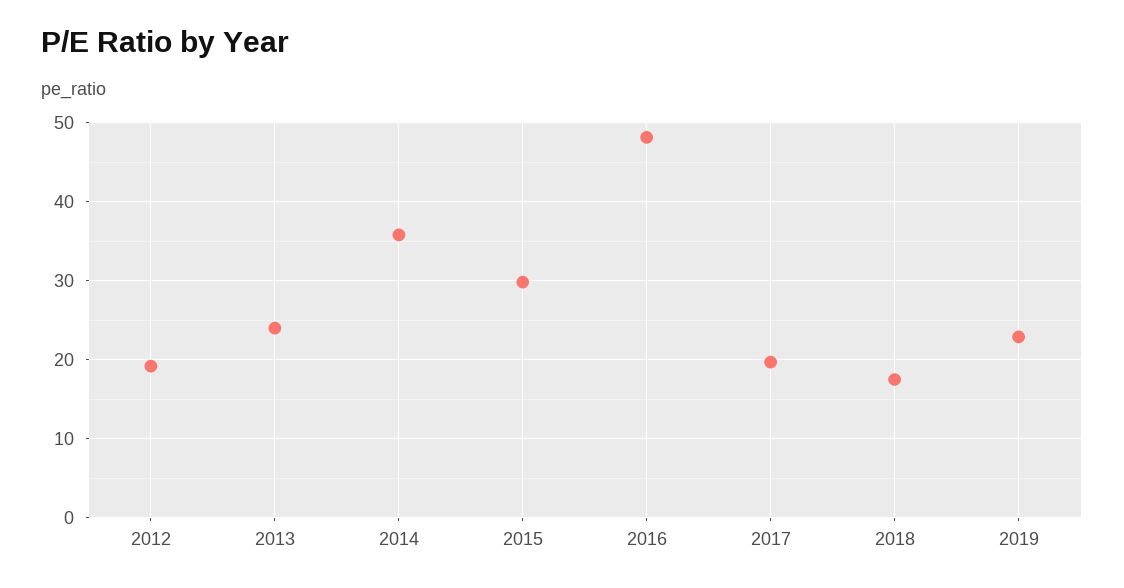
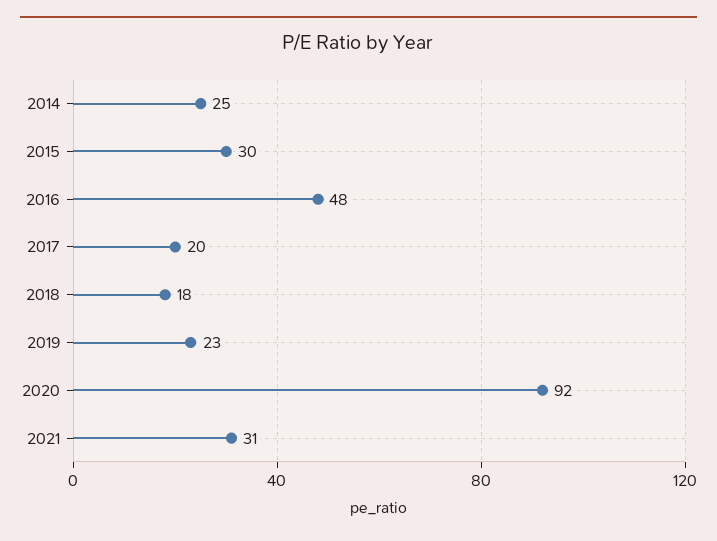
2012: 19 -> none
2013: 24 -> none
2014: 36 -> 25
2020: none -> 92
2021: none -> 31

